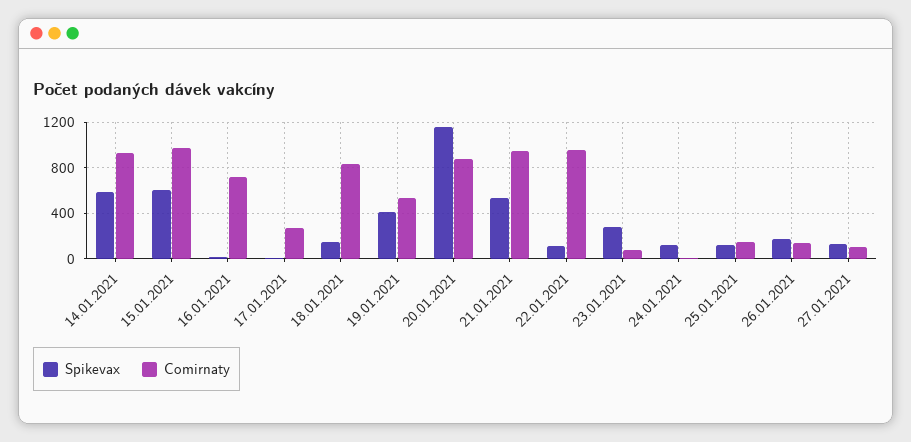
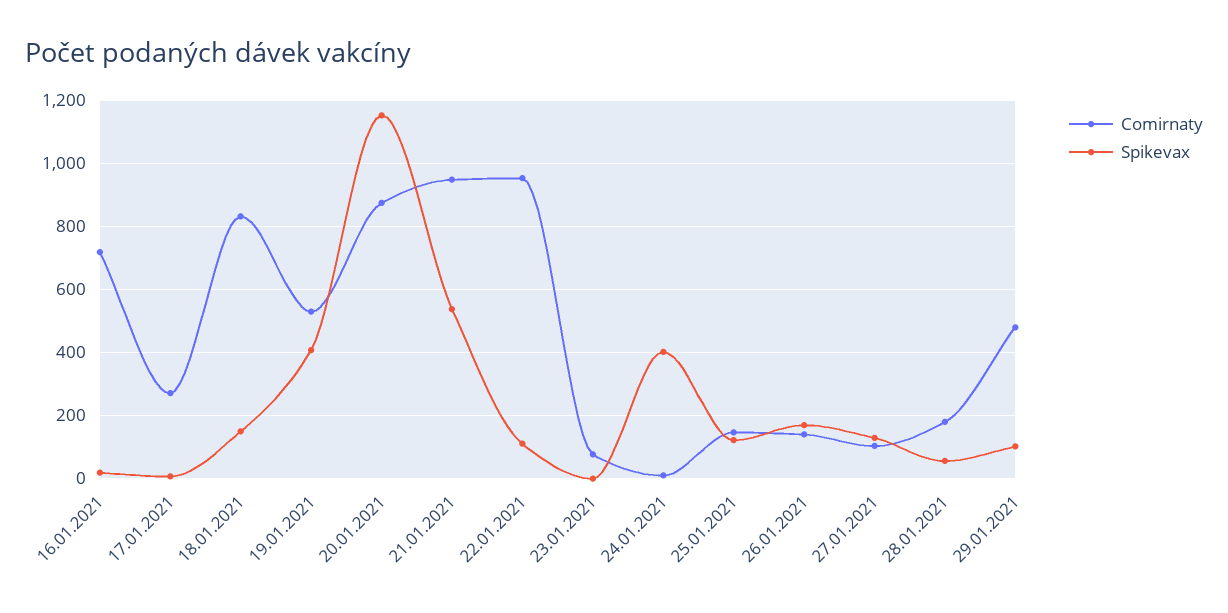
Spikevax, 14.01.2021: 600 -> none
Comirnaty, 14.01.2021: 900 -> none
Spikevax, 15.01.2021: 600 -> none
Comirnaty, 15.01.2021: 1000 -> none
Spikevax, 23.01.2021: 300 -> 0
Spikevax, 24.01.2021: 100 -> 400
Comirnaty, 28.01.2021: none -> 180
Spikevax, 28.01.2021: none -> 60
Comirnaty, 29.01.2021: none -> 480
Spikevax, 29.01.2021: none -> 100

